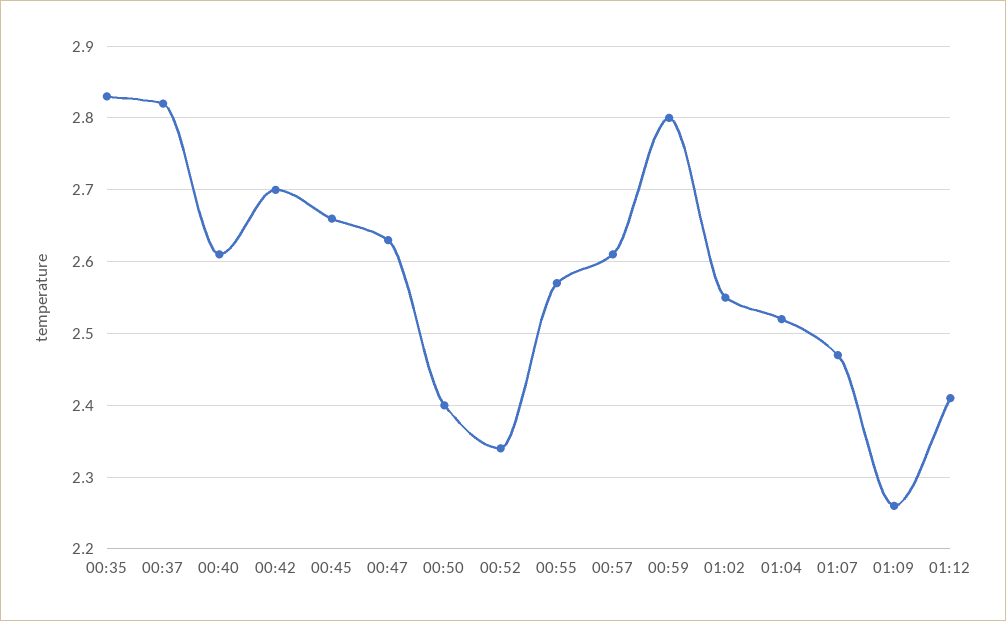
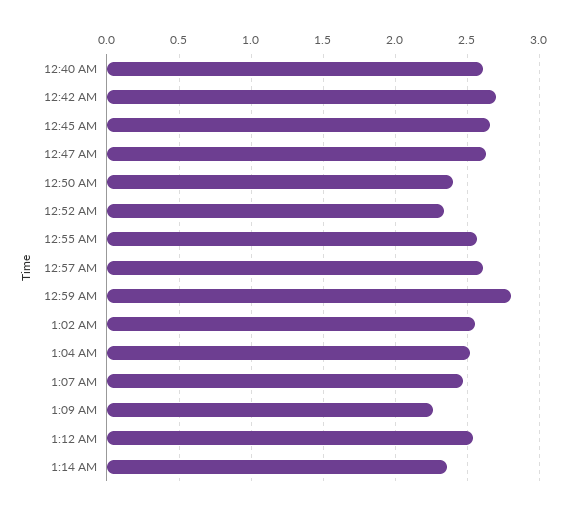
00:35: 2.83 -> none
00:37: 2.82 -> none
01:12: 2.41 -> 2.55
1:14 AM: none -> 2.35

